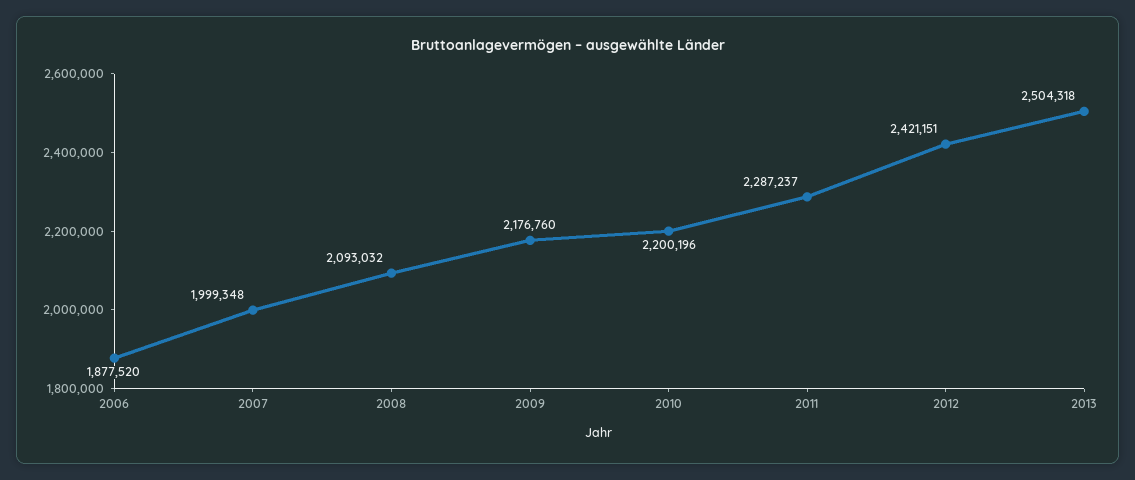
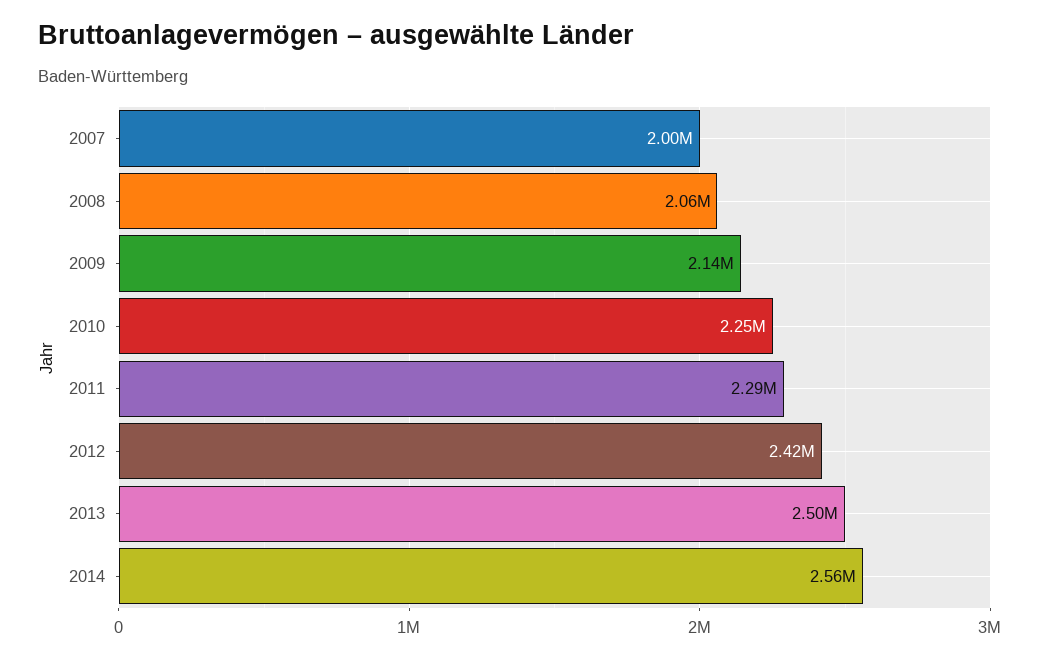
2006: 1877520 -> none
2008: 2093032 -> 2060000
2009: 2176760 -> 2140000
2010: 2200196 -> 2250000
2014: none -> 2560000

